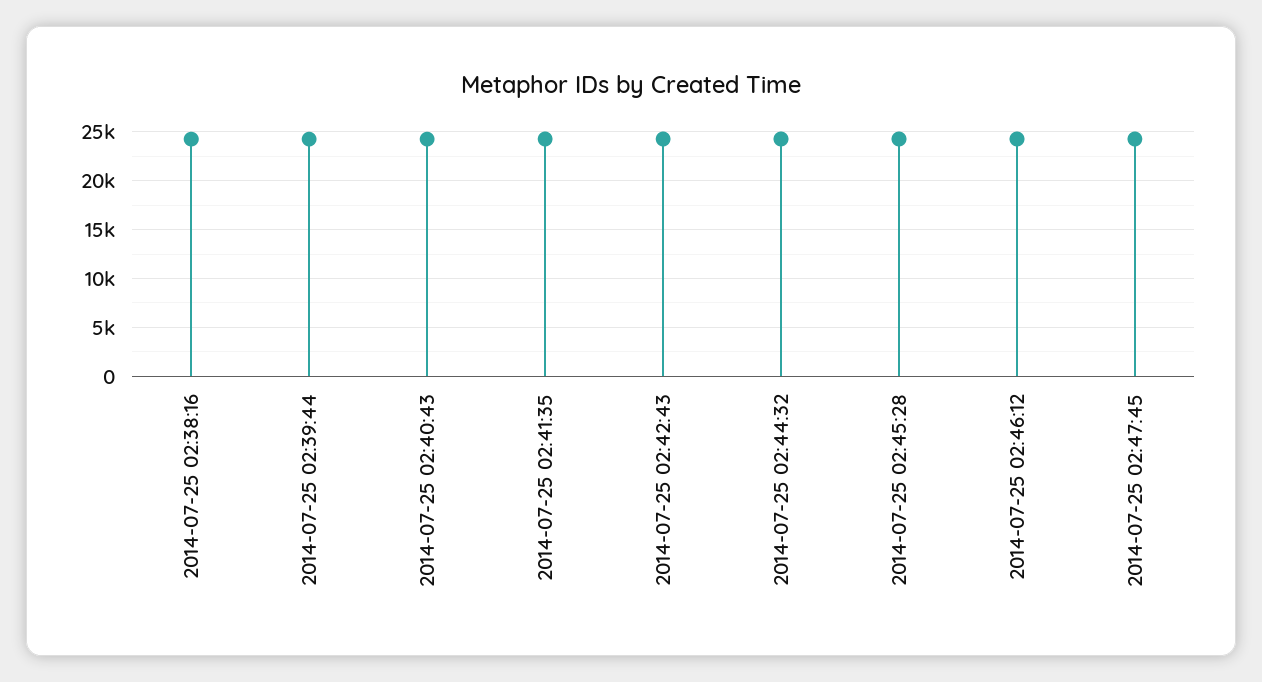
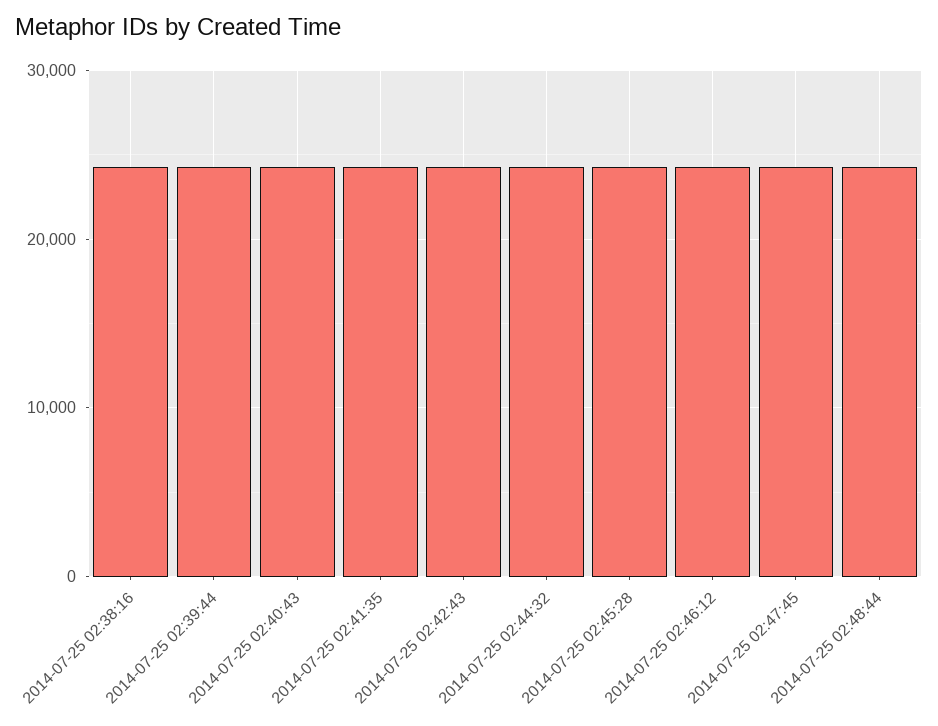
2014-07-25 02:48:44: none -> 24000

